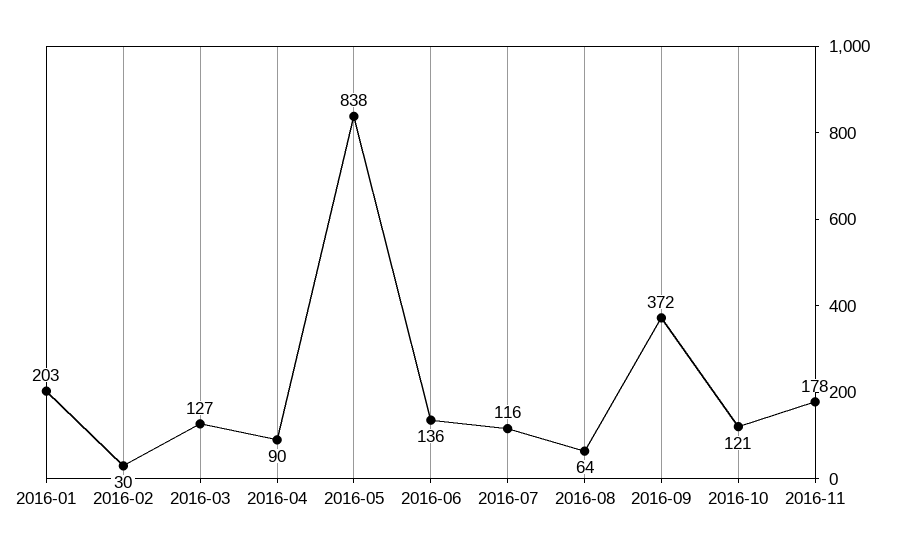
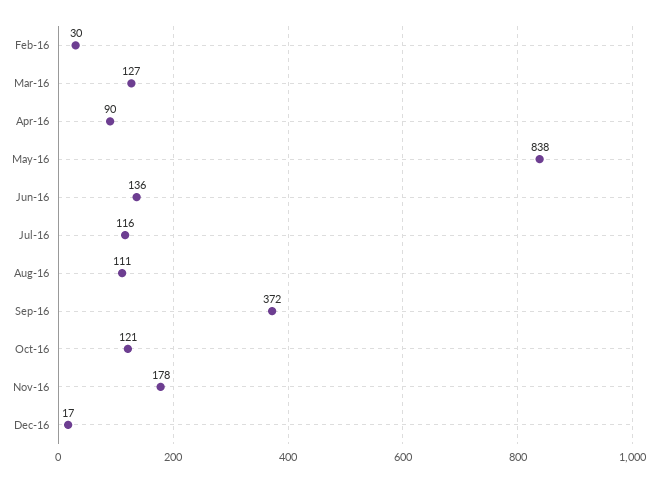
2016-01: 203 -> none
2016-08: 64 -> 111
Dec-16: none -> 17

